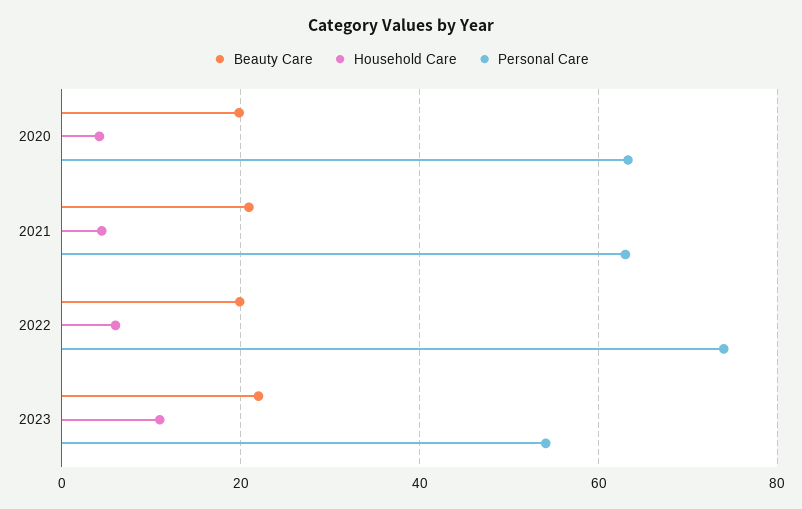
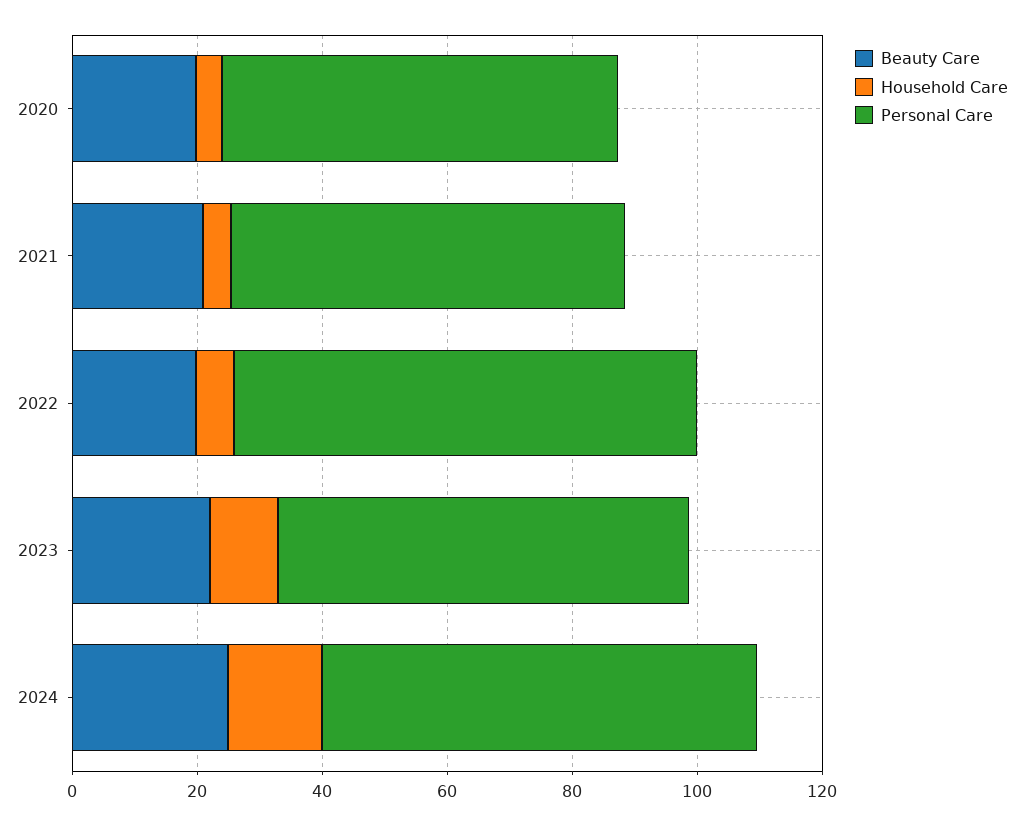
Personal Care, 2023: 54 -> 65
Beauty Care, 2024: none -> 25
Household Care, 2024: none -> 15
Personal Care, 2024: none -> 70

